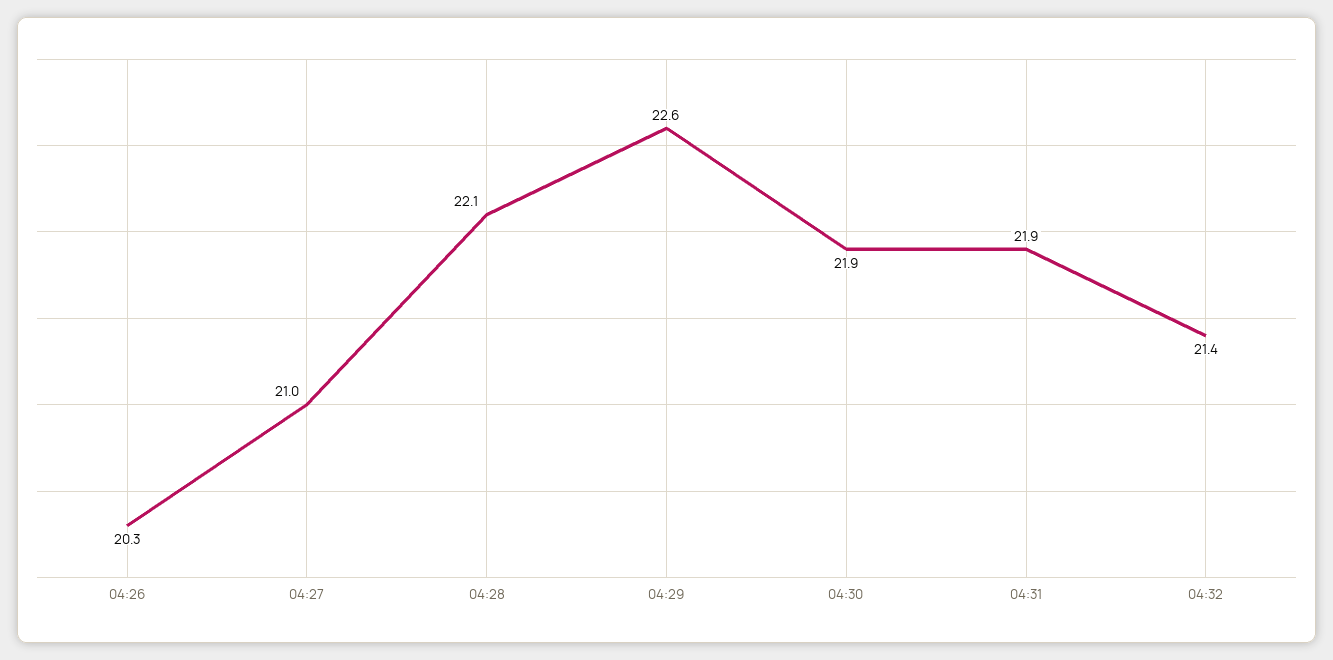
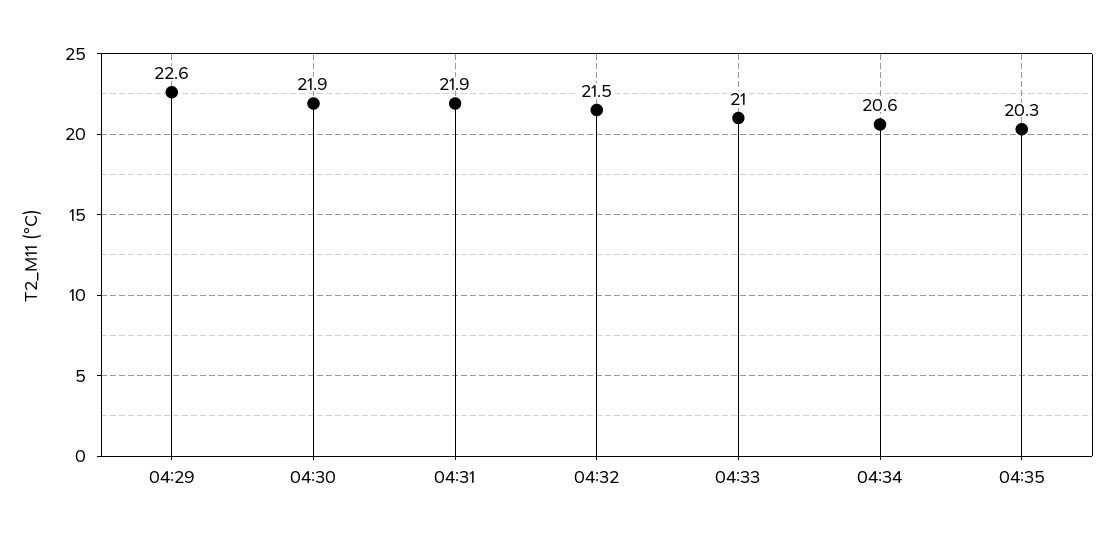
04:26: 20.3 -> none
04:27: 21 -> none
04:28: 22.1 -> none
04:32: 21.4 -> 21.5
04:33: none -> 21
04:34: none -> 20.6
04:35: none -> 20.3

